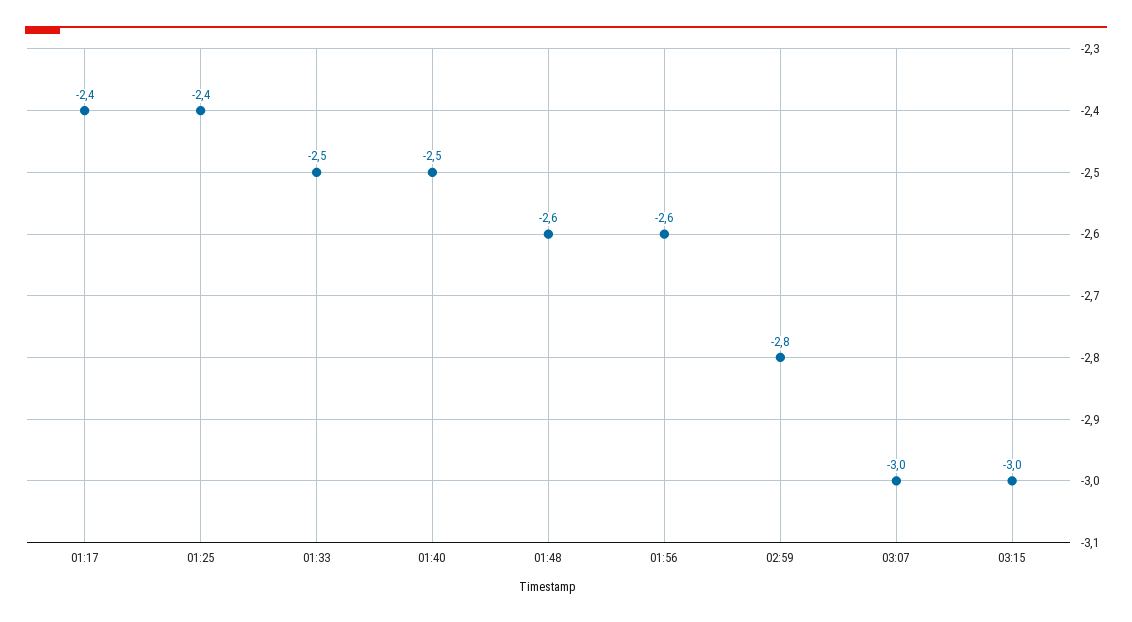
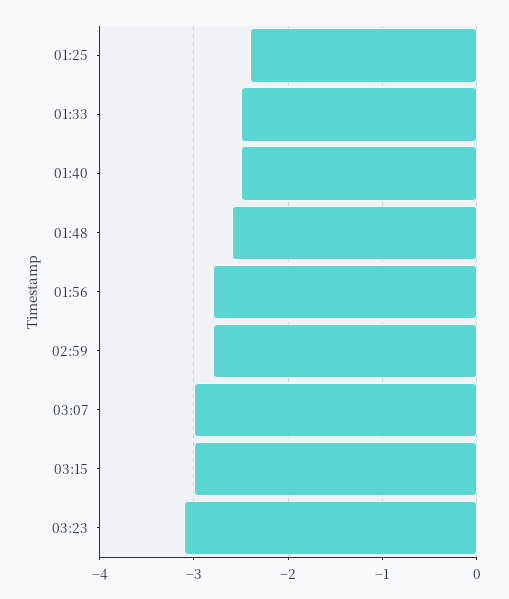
01:17: -2.4 -> none
01:56: -2.6 -> -2.8
03:23: none -> -3.1

